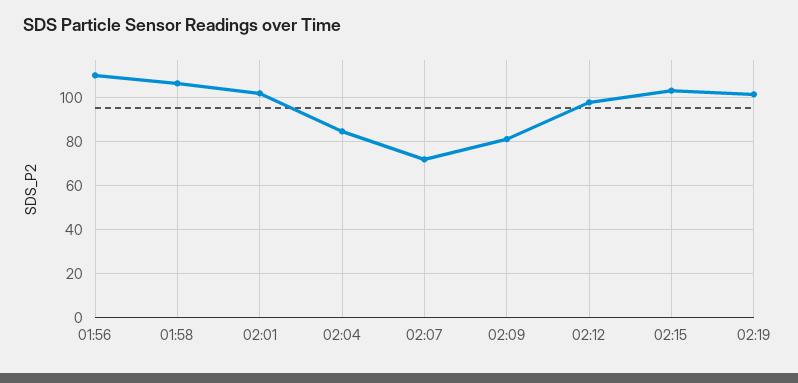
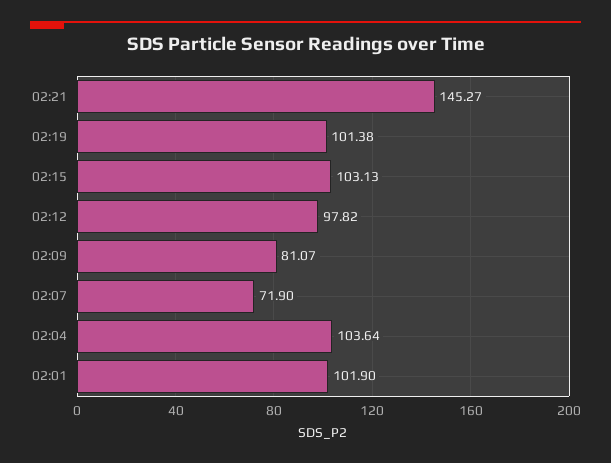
01:56: 110 -> none
01:58: 105 -> none
02:04: 85 -> 103.64
02:21: none -> 145.27

